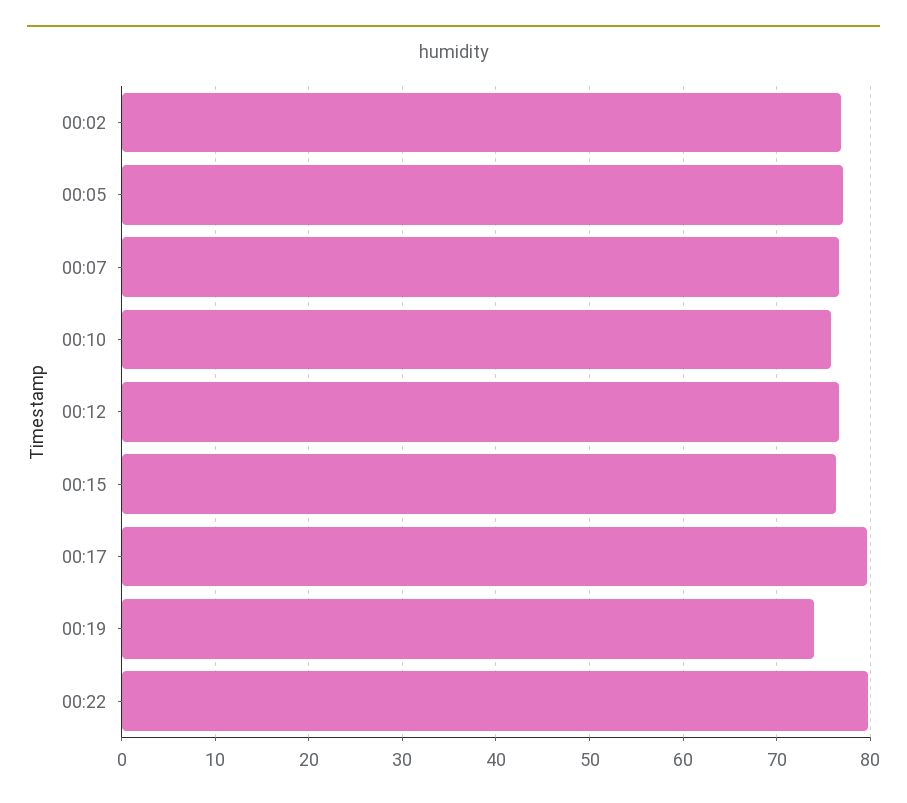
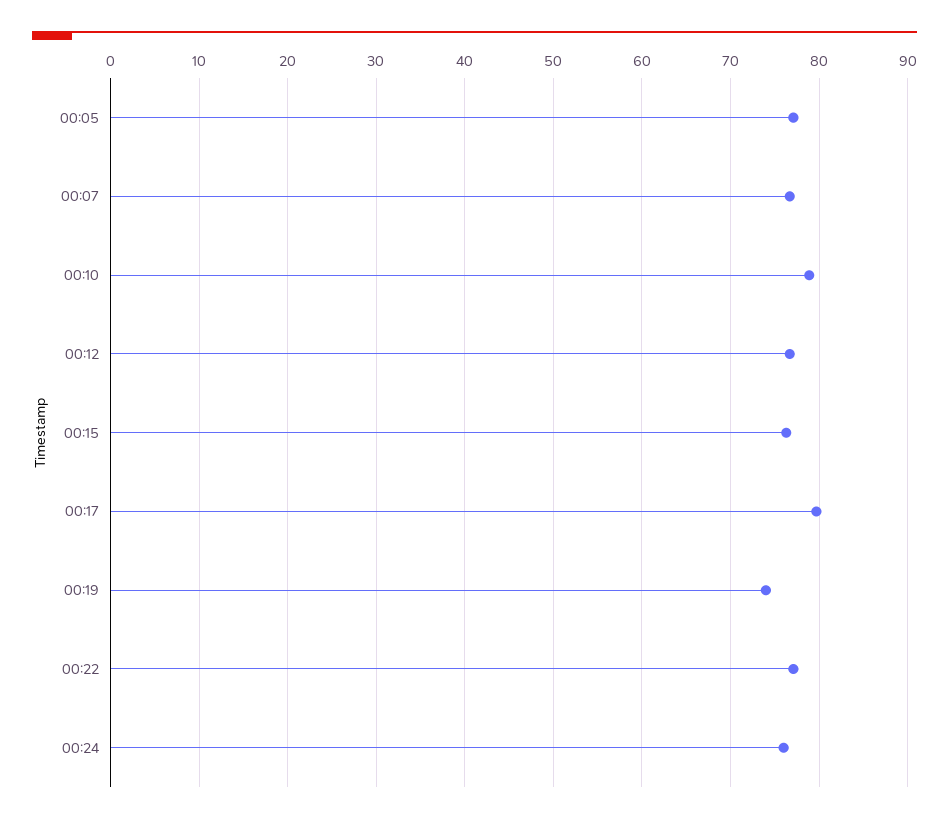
00:02: 77 -> none
00:10: 76 -> 79
00:22: 80 -> 77
00:24: none -> 76

